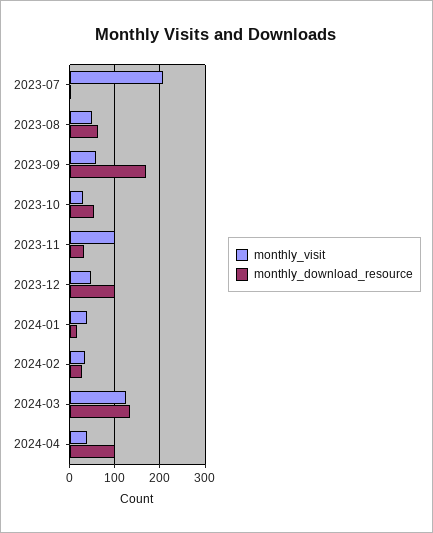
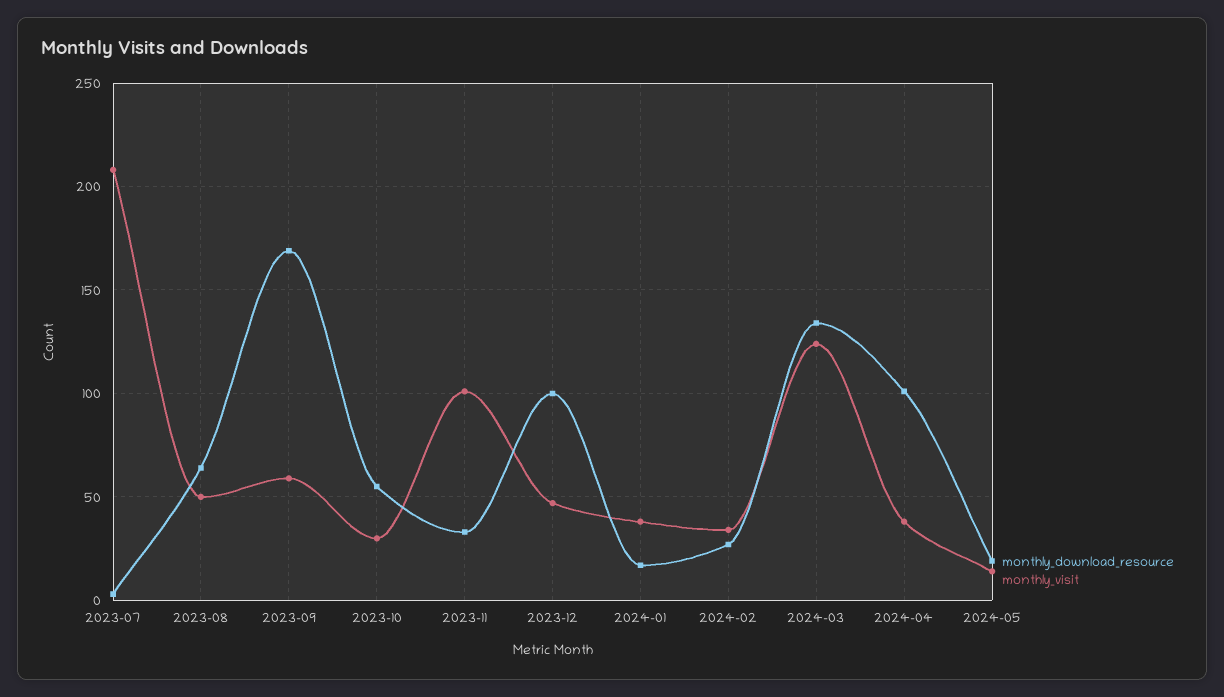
monthly_download_resource, 2024-05: none -> 20
monthly_visit, 2024-05: none -> 15

